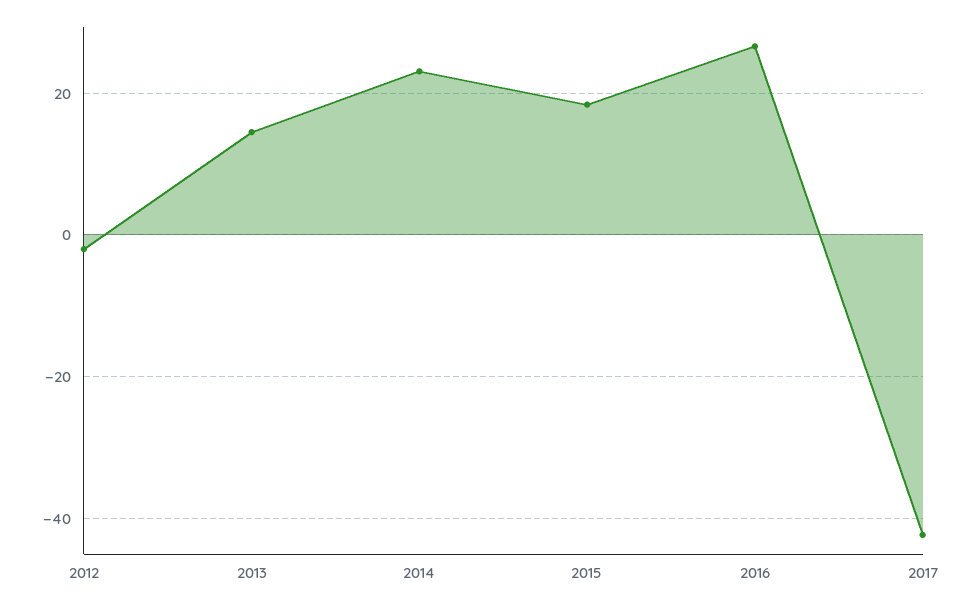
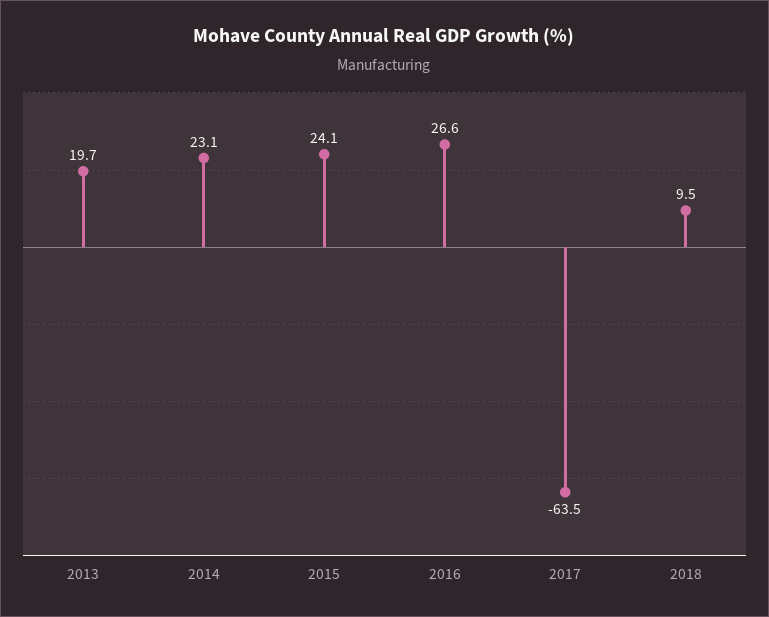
2012: -2 -> none
2013: 14 -> 19.7
2015: 18 -> 24.1
2017: -42 -> -63.5
2018: none -> 9.5

